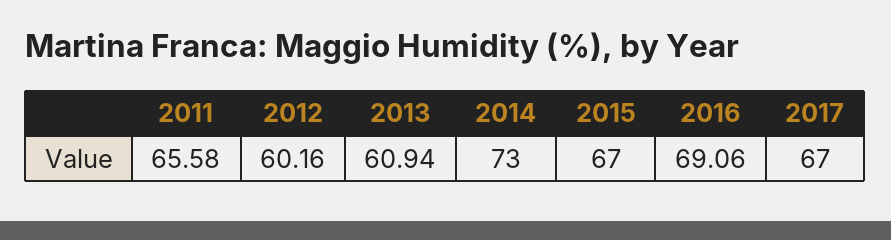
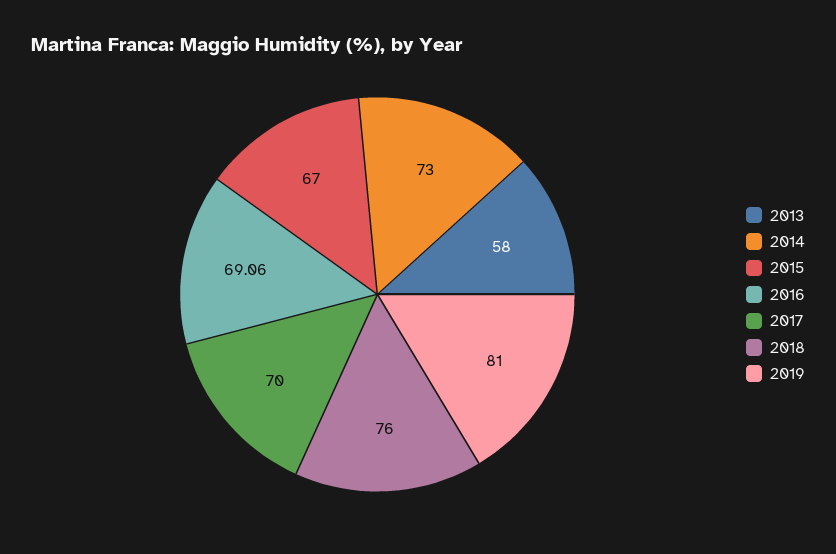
2011: 65.58 -> none
2012: 60.16 -> none
2013: 60.94 -> 58
2017: 67 -> 70
2018: none -> 76
2019: none -> 81

